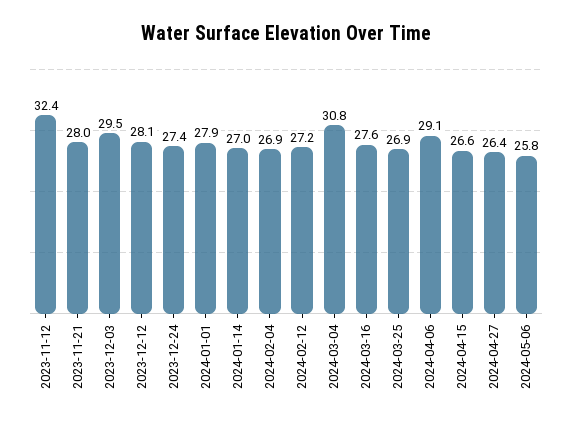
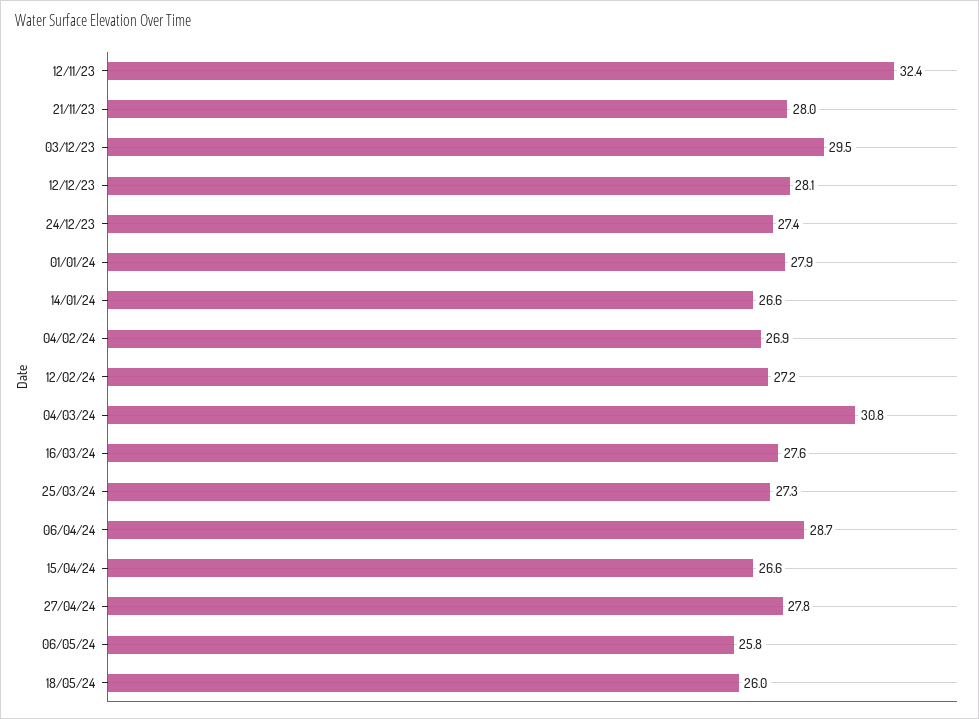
2024-01-14: 27 -> 26.6
2024-03-25: 26.9 -> 27.3
2024-04-06: 29.1 -> 28.7
2024-04-27: 26.4 -> 27.8
18/05/24: none -> 26

